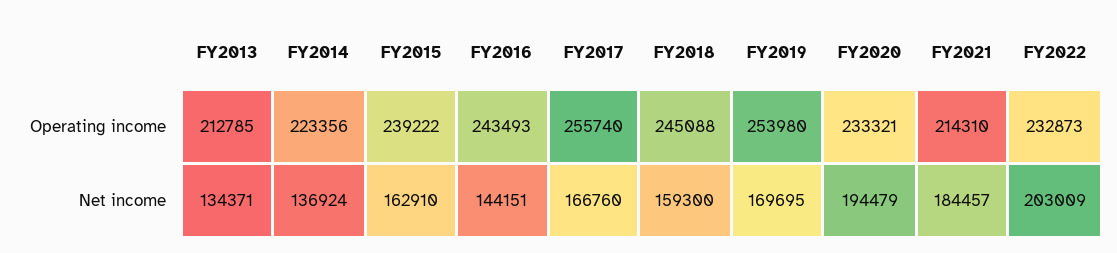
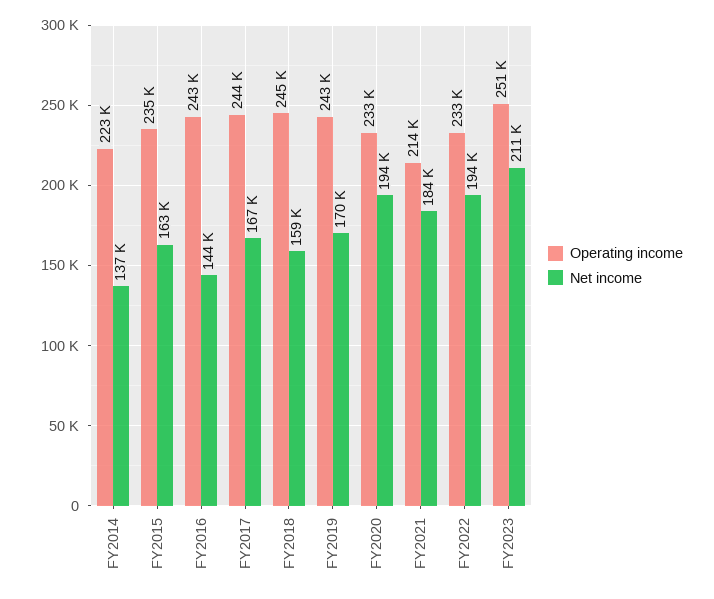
Operating income, FY2013: 212785 -> none
Operating income, FY2015: 239222 -> 235000
Operating income, FY2017: 255740 -> 244000
Operating income, FY2019: 253980 -> 243000
Net income, FY2013: 134371 -> none
Net income, FY2022: 203009 -> 194000
Operating income, FY2023: none -> 251000
Net income, FY2023: none -> 211000

